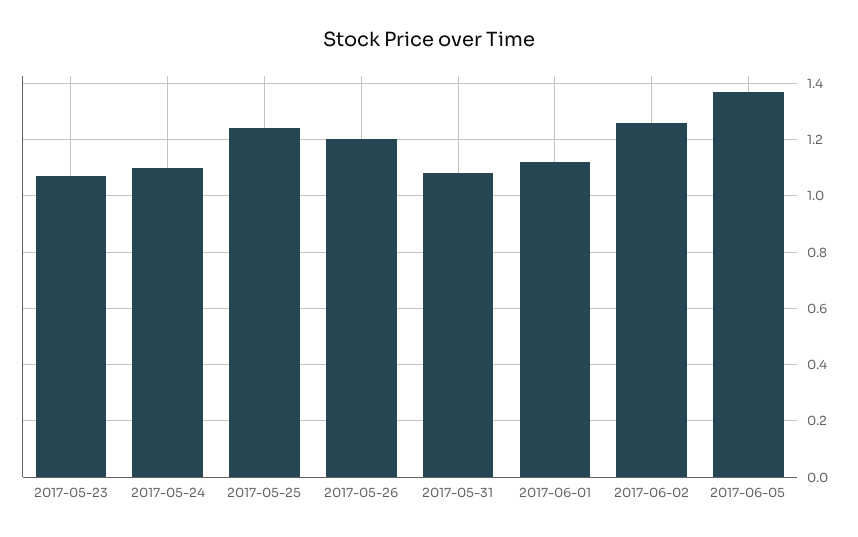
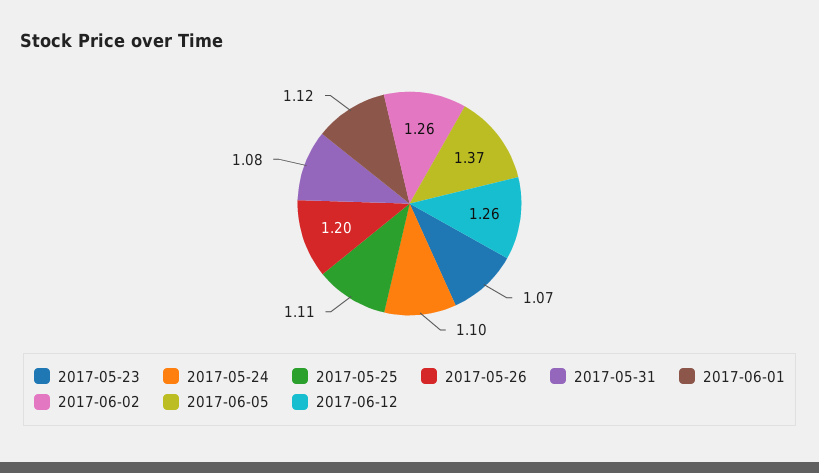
2017-05-25: 1.25 -> 1.11
2017-06-12: none -> 1.26

